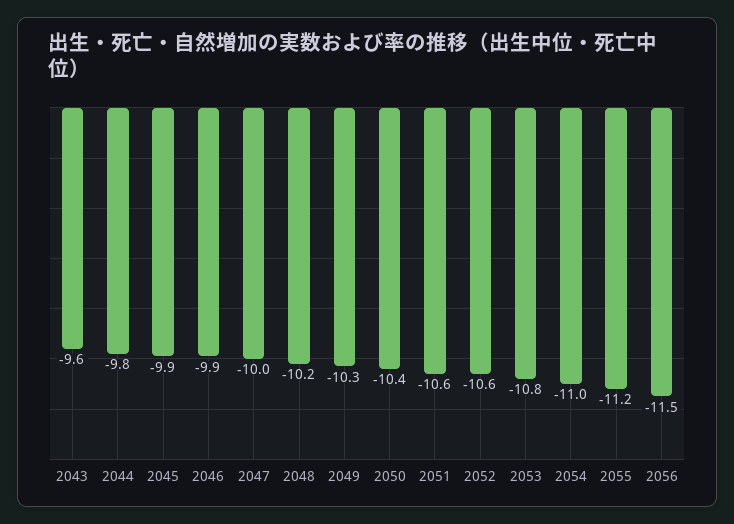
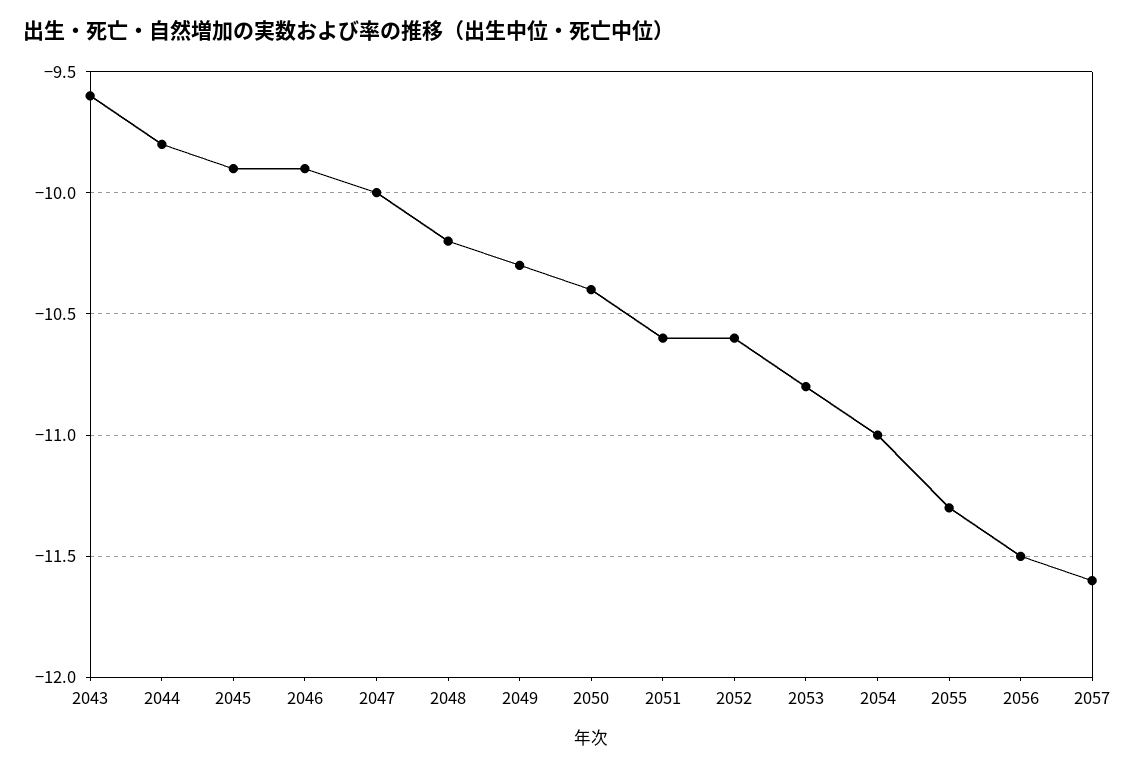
2055: -11.2 -> -11.3
2057: none -> -11.6

